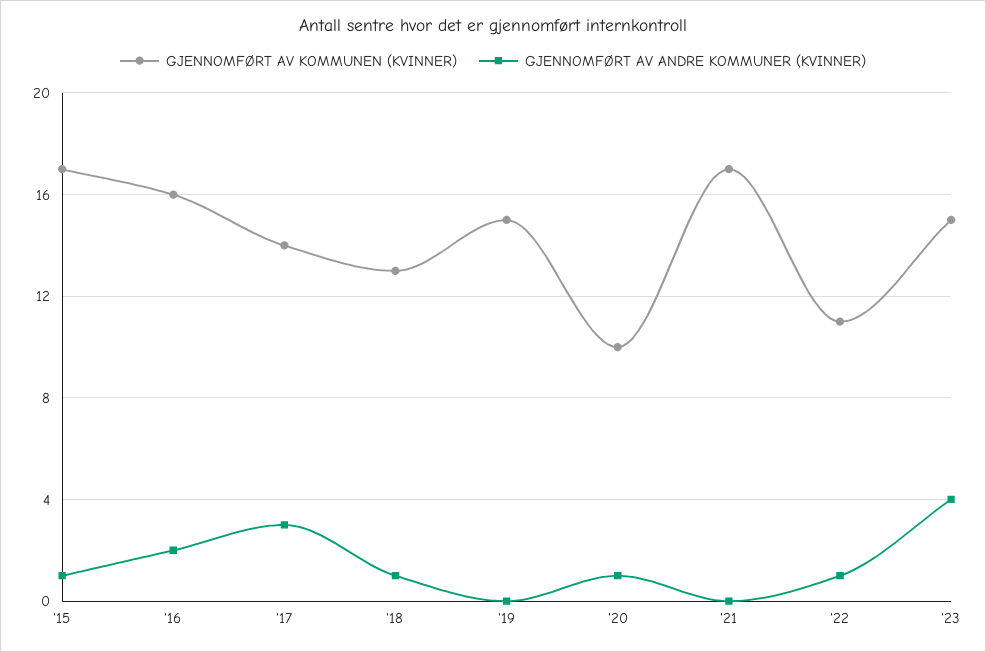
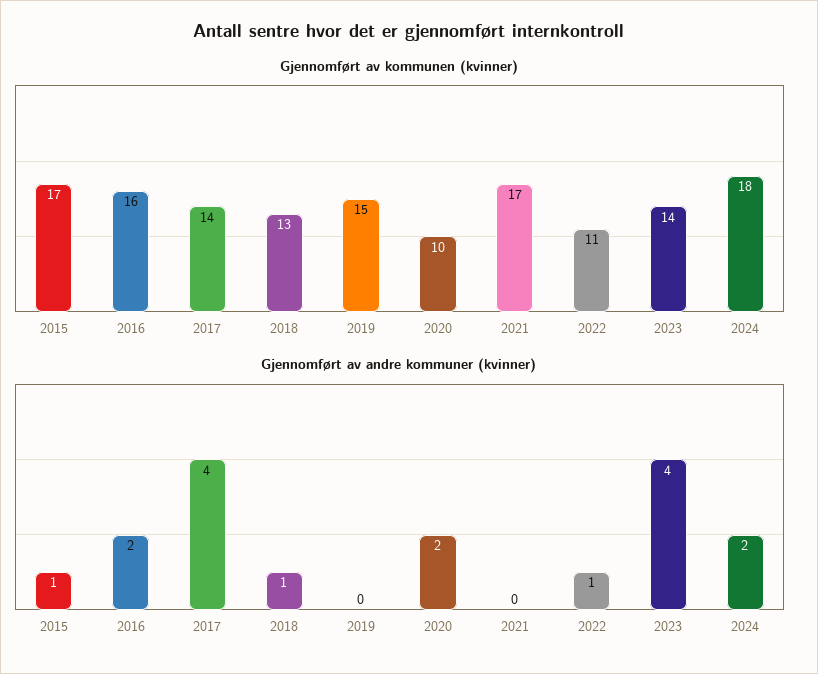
GJENNOMFØRT AV ANDRE KOMMUNER (KVINNER), '17: 3 -> 4
GJENNOMFØRT AV ANDRE KOMMUNER (KVINNER), '20: 1 -> 2
GJENNOMFØRT AV KOMMUNEN (KVINNER), '23: 15 -> 14
GJENNOMFØRT AV KOMMUNEN (KVINNER), 2024: none -> 18
GJENNOMFØRT AV ANDRE KOMMUNER (KVINNER), 2024: none -> 2

